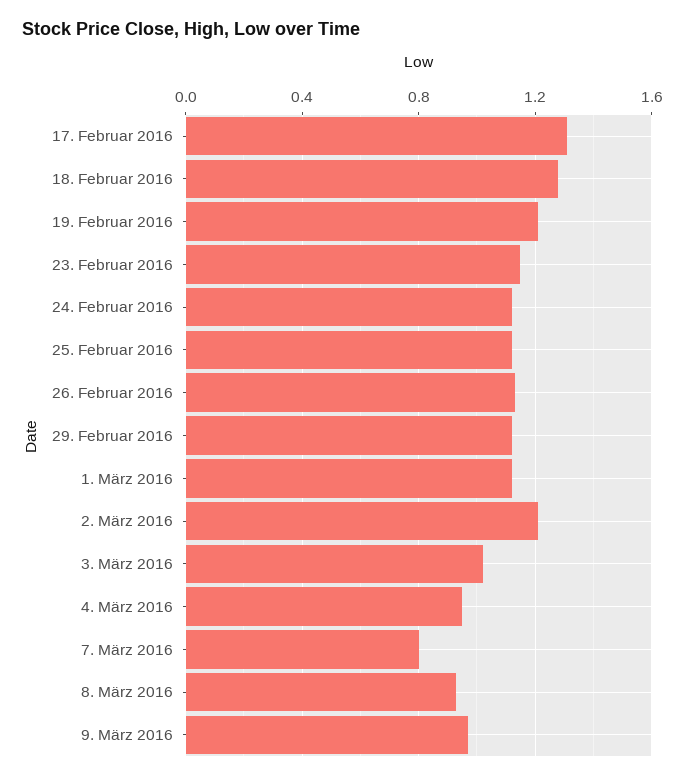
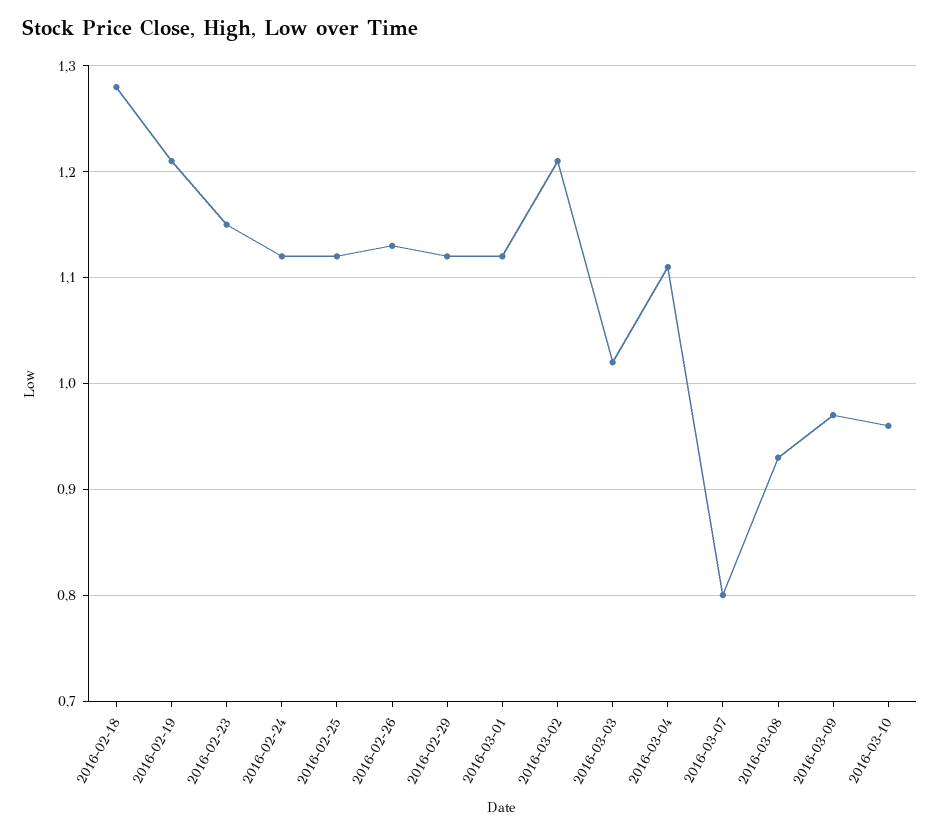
17. Februar 2016: 1.3 -> none
4. März 2016: 0.95 -> 1.11
2016-03-10: none -> 0.96

